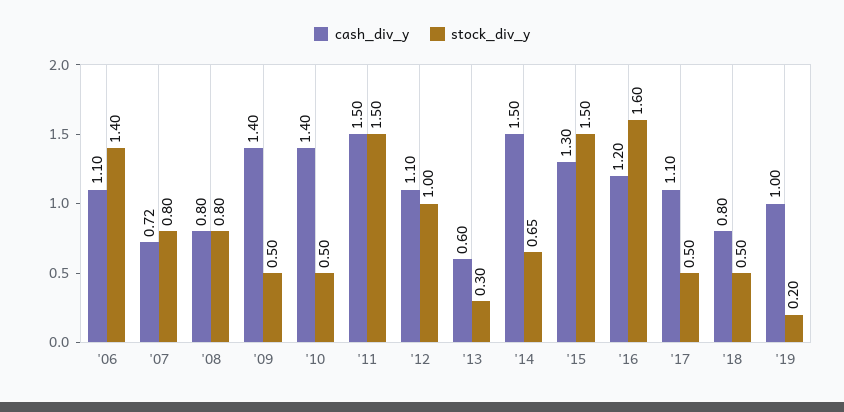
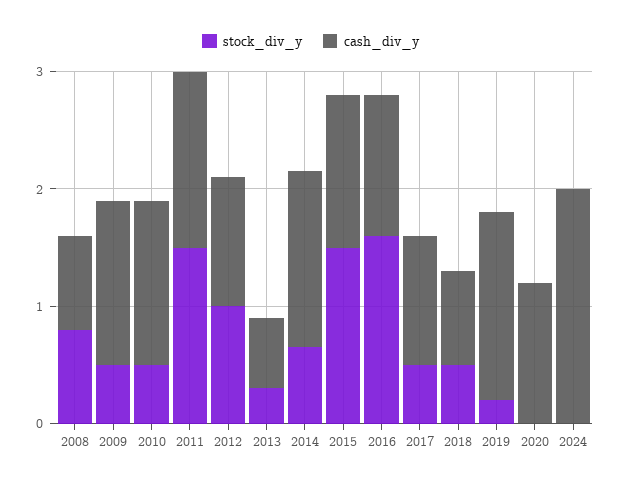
cash_div_y, '06: 1.1 -> none
stock_div_y, '06: 1.4 -> none
cash_div_y, '07: 0.72 -> none
stock_div_y, '07: 0.8 -> none
cash_div_y, '19: 1 -> 1.6
stock_div_y, 2020: none -> 0
cash_div_y, 2020: none -> 1.2
stock_div_y, 2024: none -> 0
cash_div_y, 2024: none -> 2

